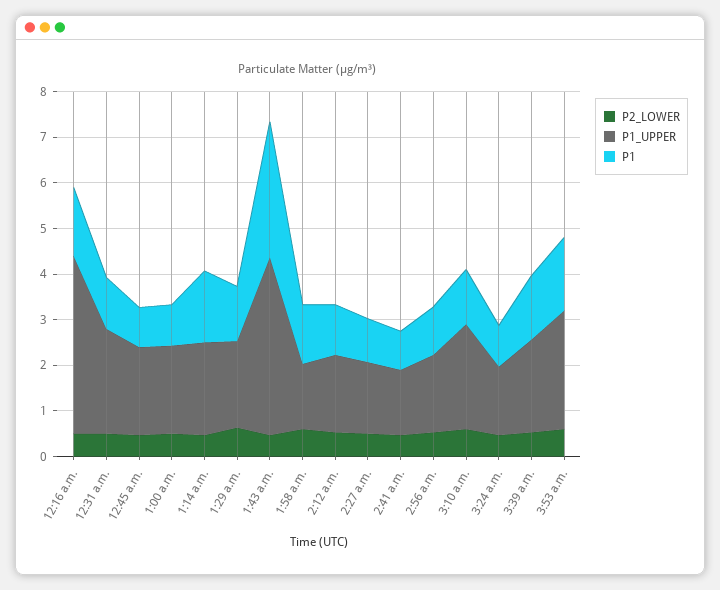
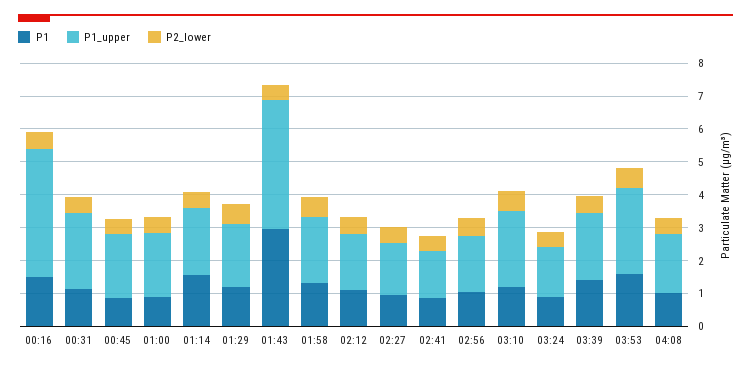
P1_UPPER, 1:58 a.m.: 1.4 -> 2
P1, 04:08: none -> 1
P1_UPPER, 04:08: none -> 1.75
P2_LOWER, 04:08: none -> 0.5

